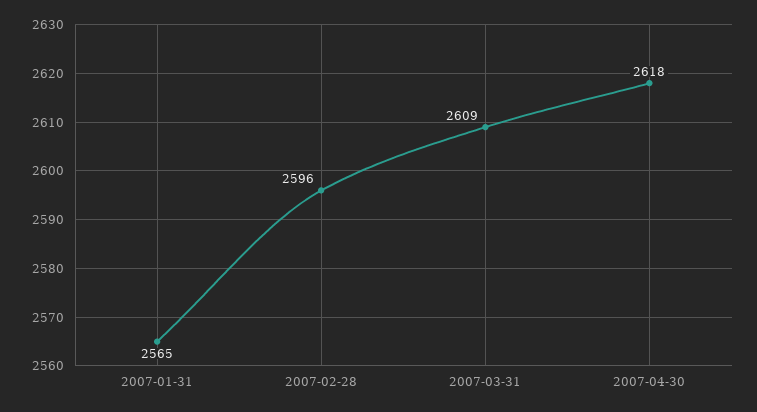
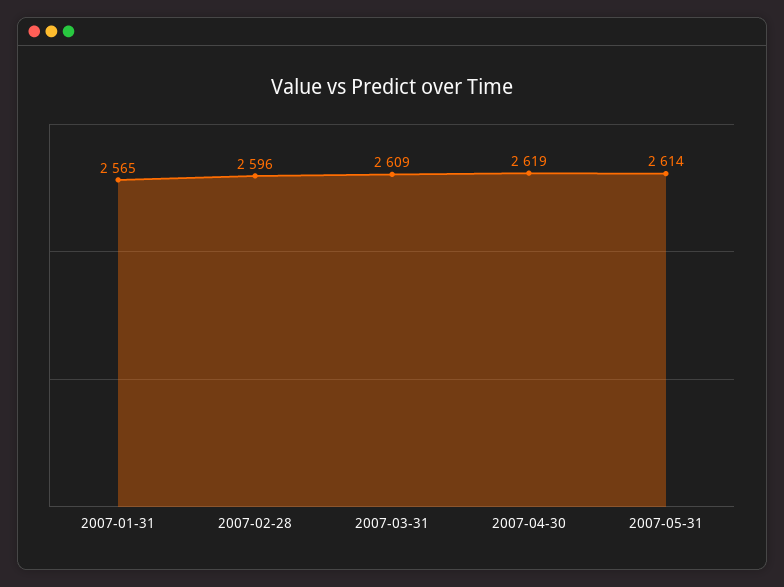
2007-04-30: 2618 -> 2619
2007-05-31: none -> 2614

